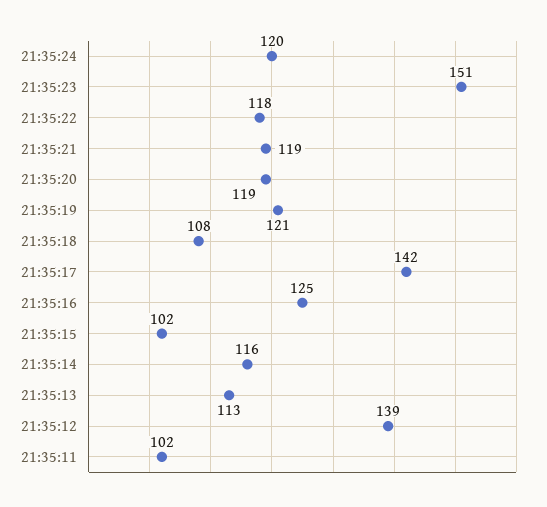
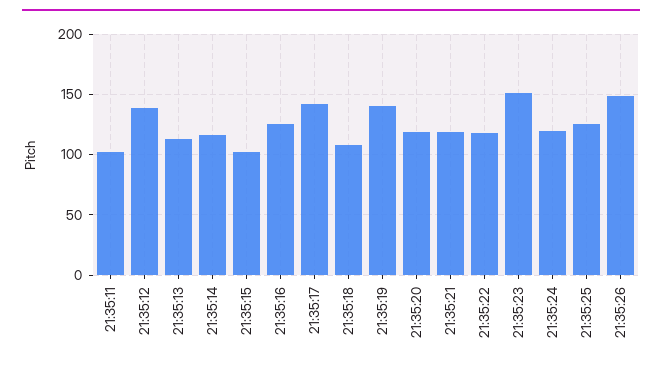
21:35:19: 121 -> 140
21:35:25: none -> 125
21:35:26: none -> 150

